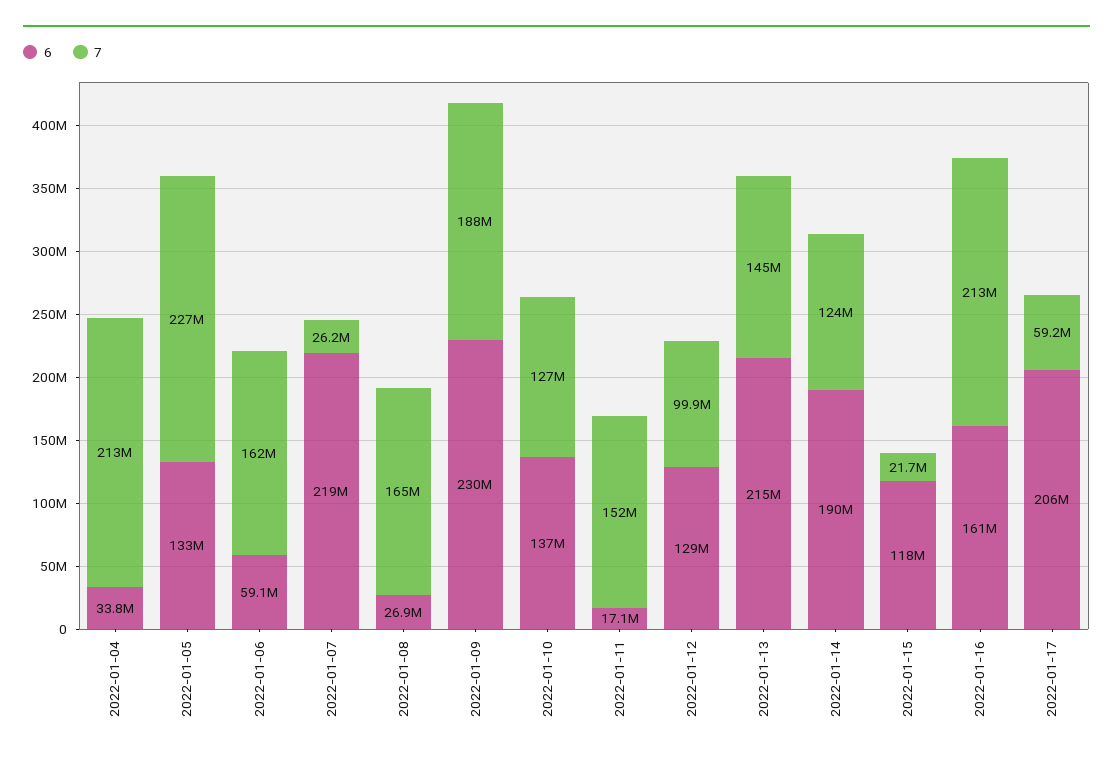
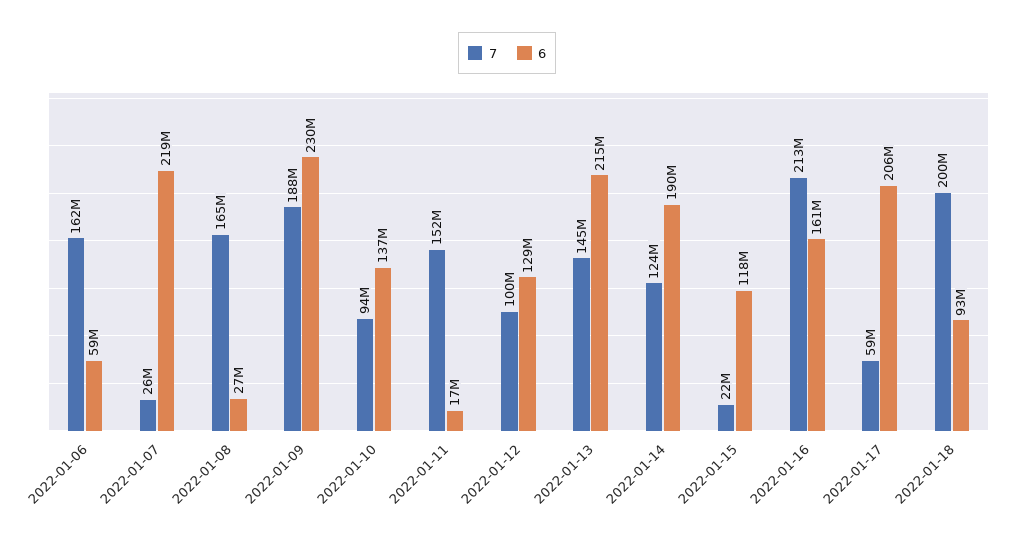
6, 2022-01-04: 33800000 -> none
7, 2022-01-04: 213000000 -> none
6, 2022-01-05: 133000000 -> none
7, 2022-01-05: 227000000 -> none
7, 2022-01-10: 127000000 -> 94000000
7, 2022-01-18: none -> 200000000
6, 2022-01-18: none -> 93000000

